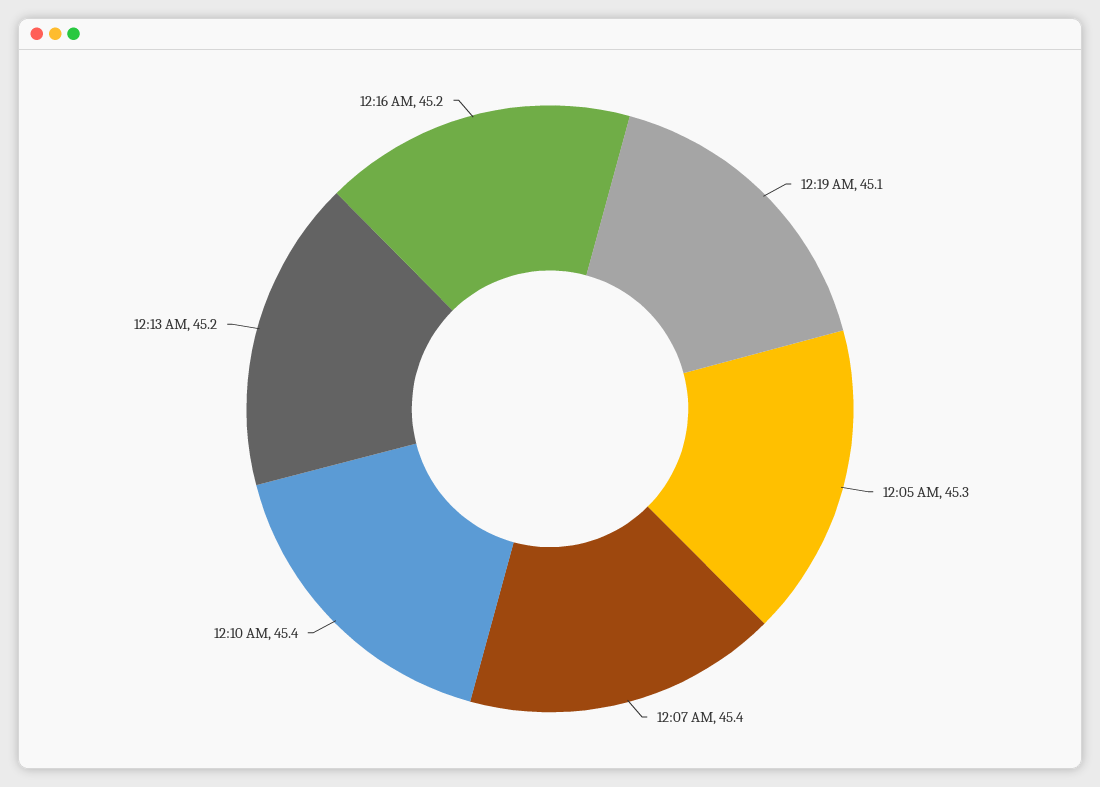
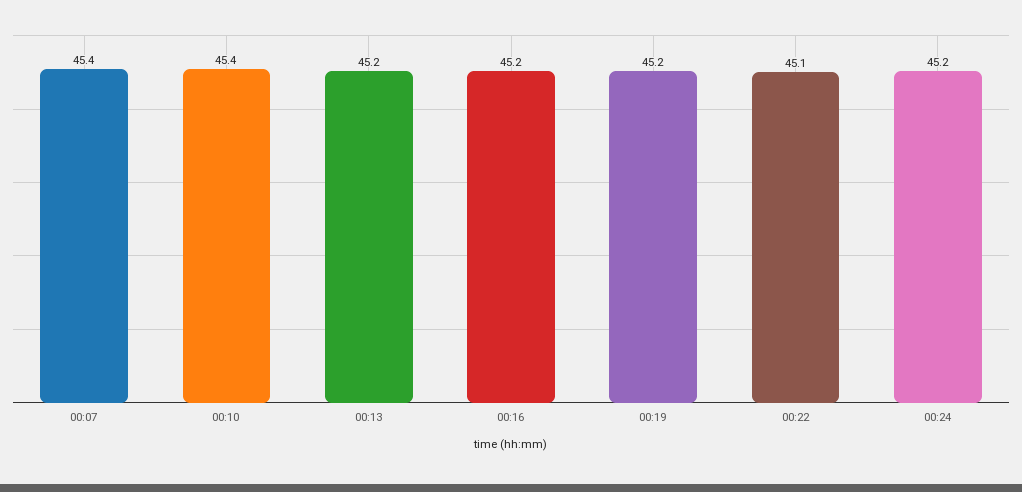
12:19 AM: 45.1 -> 45.2
12:05 AM: 45.3 -> none
00:22: none -> 45.1
00:24: none -> 45.2

